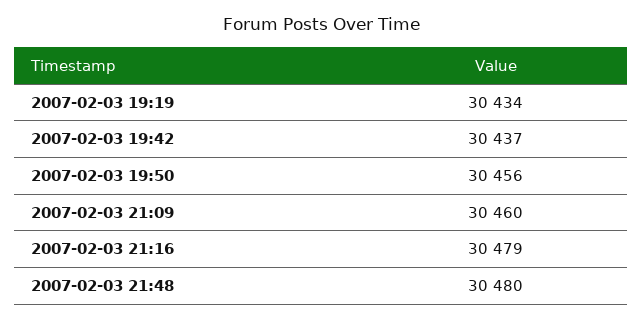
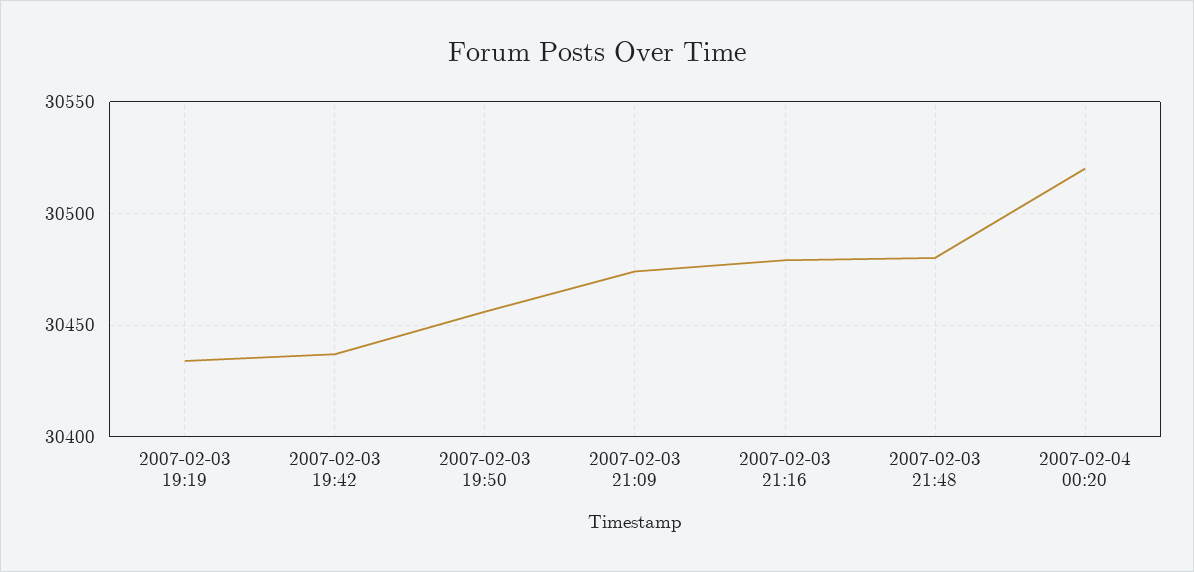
2007-02-03 21:09: 30460 -> 30475
2007-02-04 00:20: none -> 30520

